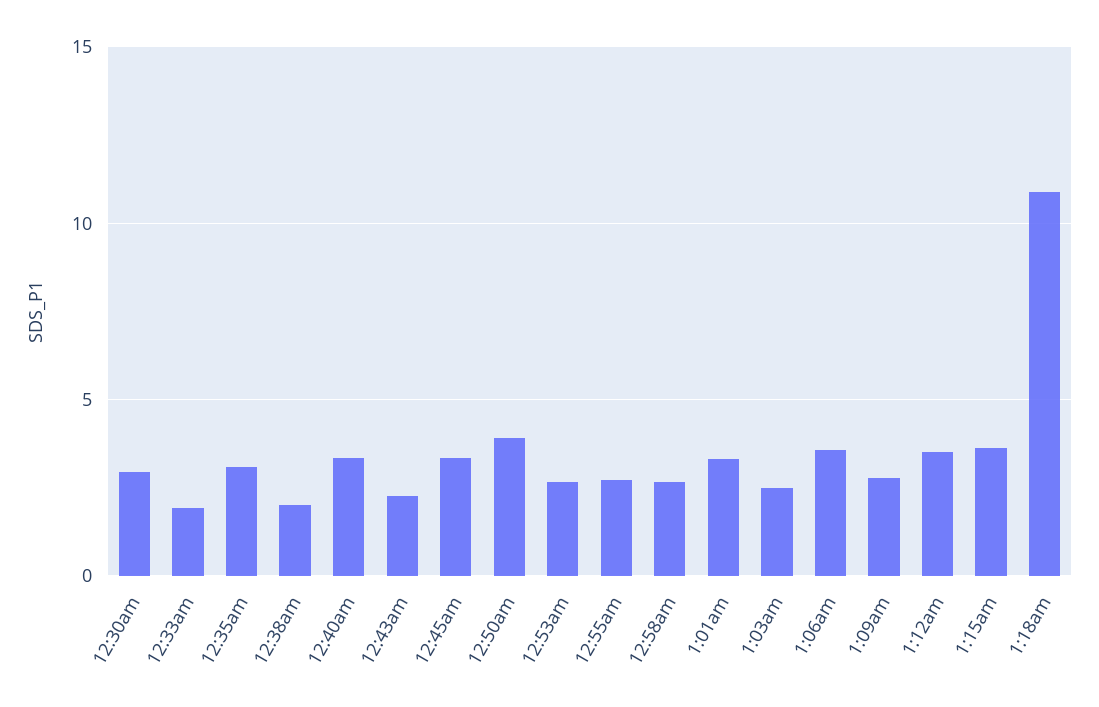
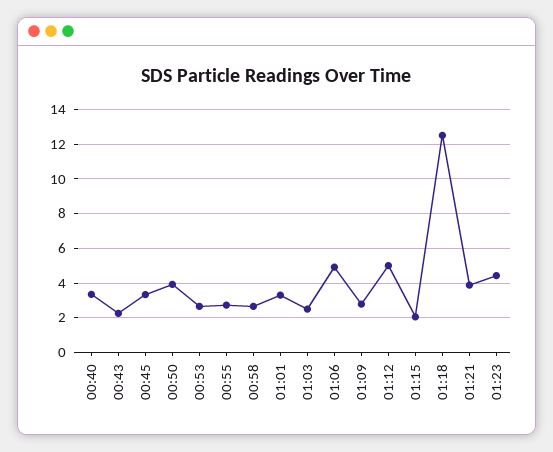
12:30am: 3 -> none
12:33am: 2 -> none
12:35am: 3 -> none
12:38am: 2 -> none
1:06am: 3.5 -> 5
1:12am: 3.5 -> 5
1:15am: 3.5 -> 2
1:18am: 11 -> 12.5
01:21: none -> 4
01:23: none -> 4.5

